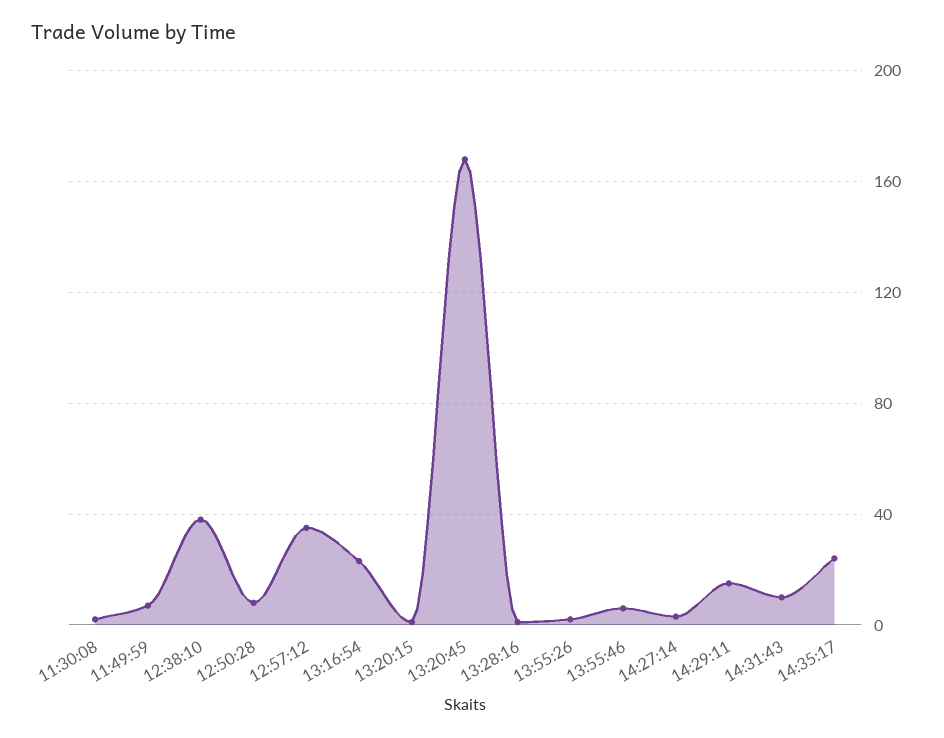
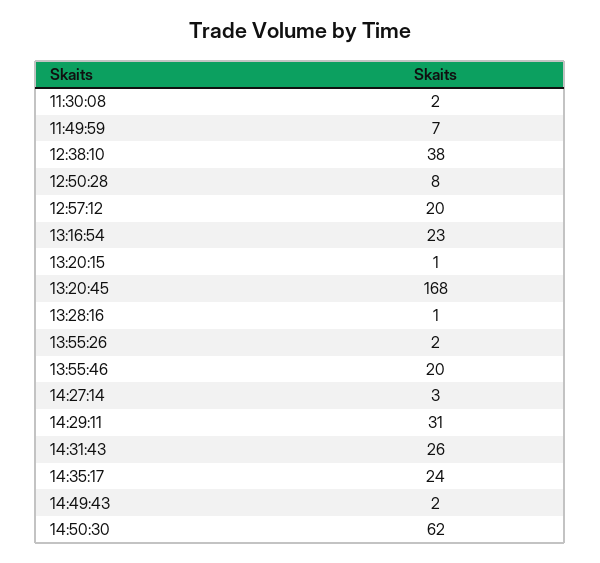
12:57:12: 35 -> 20
13:55:46: 5 -> 20
14:29:11: 15 -> 31
14:31:43: 10 -> 26
14:49:43: none -> 2
14:50:30: none -> 62

